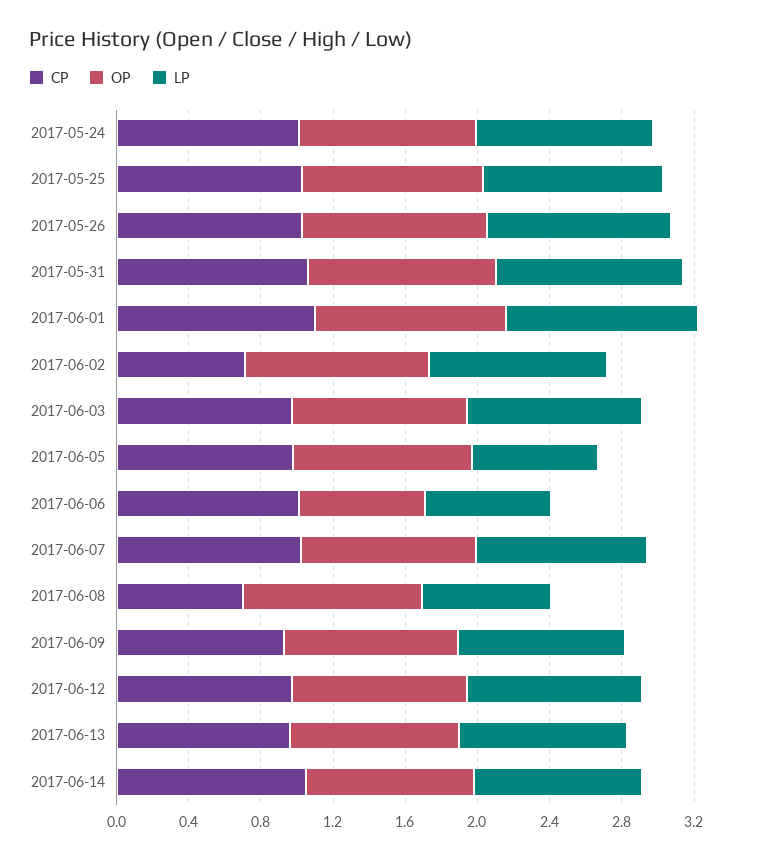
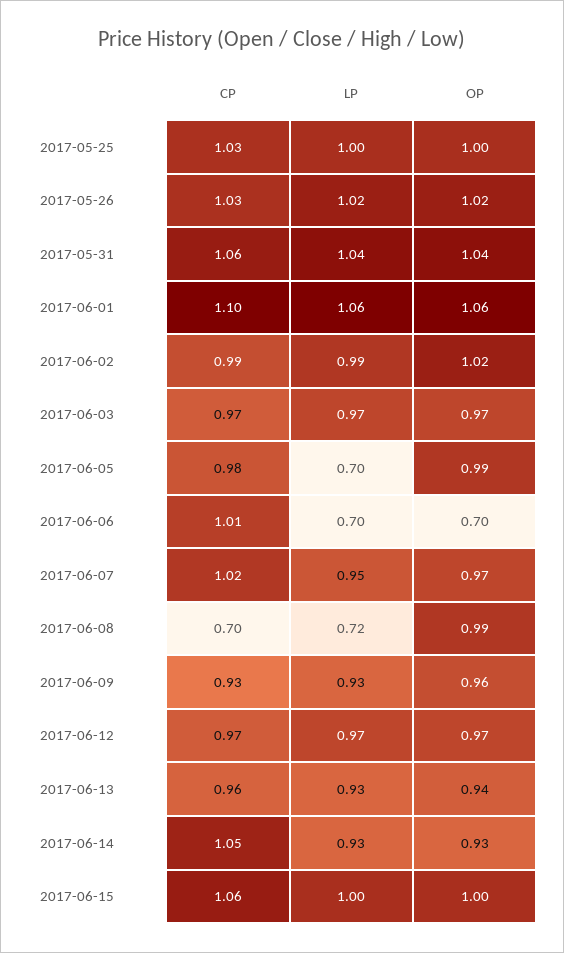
CP, 2017-05-24: 1 -> none
OP, 2017-05-24: 1 -> none
LP, 2017-05-24: 1 -> none
CP, 2017-06-02: 0.7 -> 0.99
CP, 2017-06-15: none -> 1.06
LP, 2017-06-15: none -> 1
OP, 2017-06-15: none -> 1

